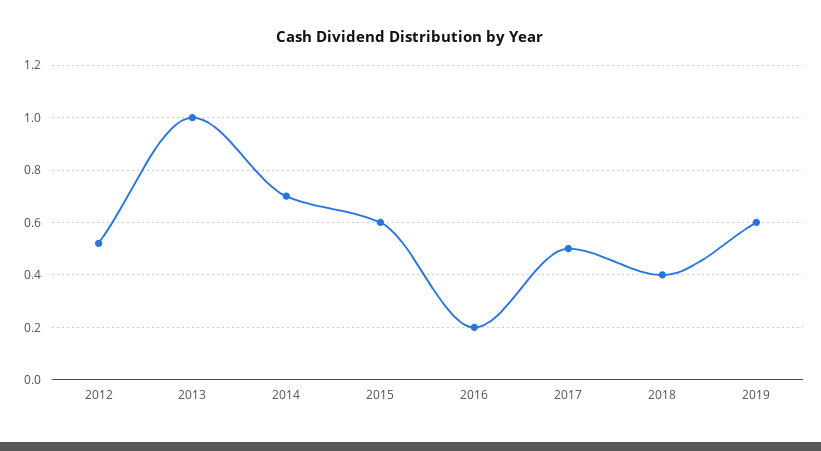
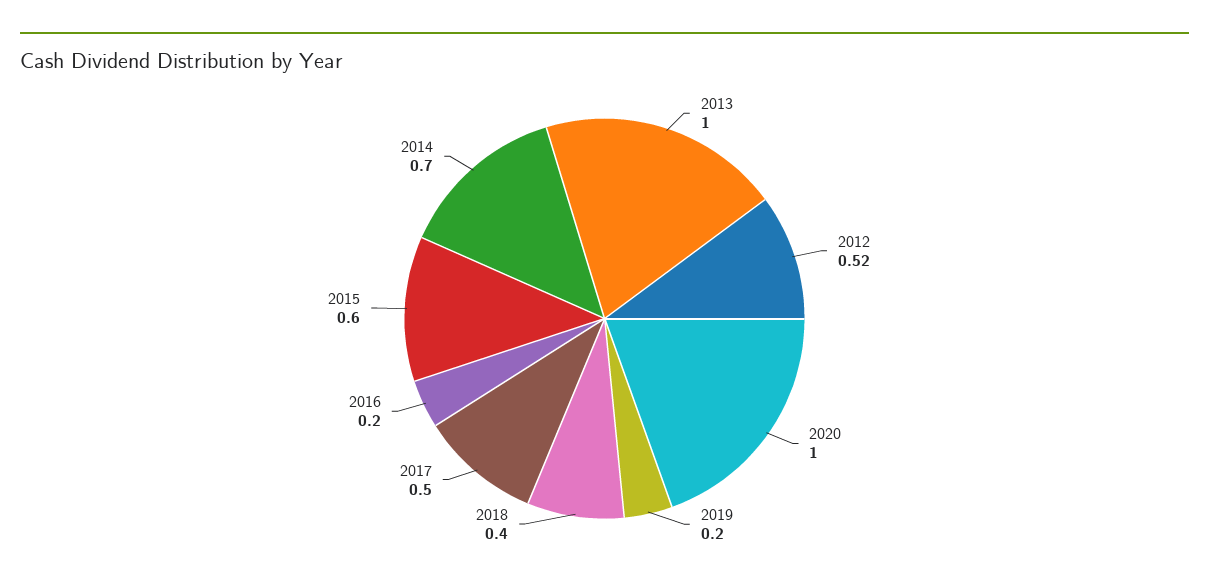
2019: 0.6 -> 0.2
2020: none -> 1

